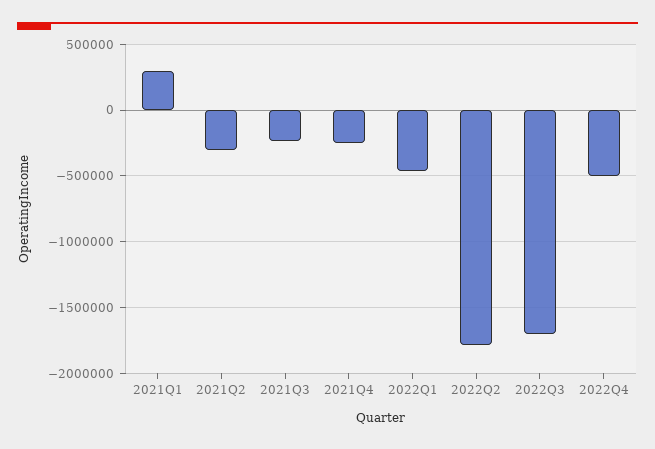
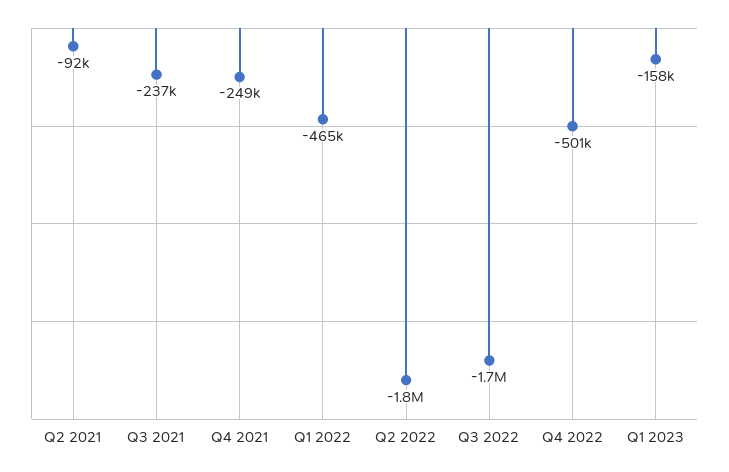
2021Q1: 300000 -> none
2021Q2: -300000 -> -92000
Q1 2023: none -> -158000

